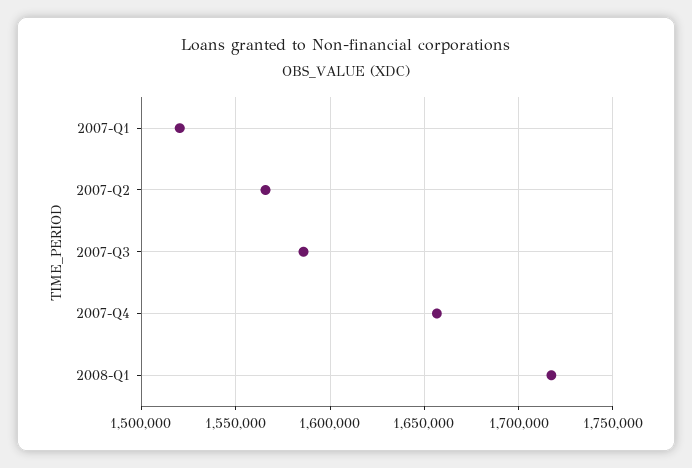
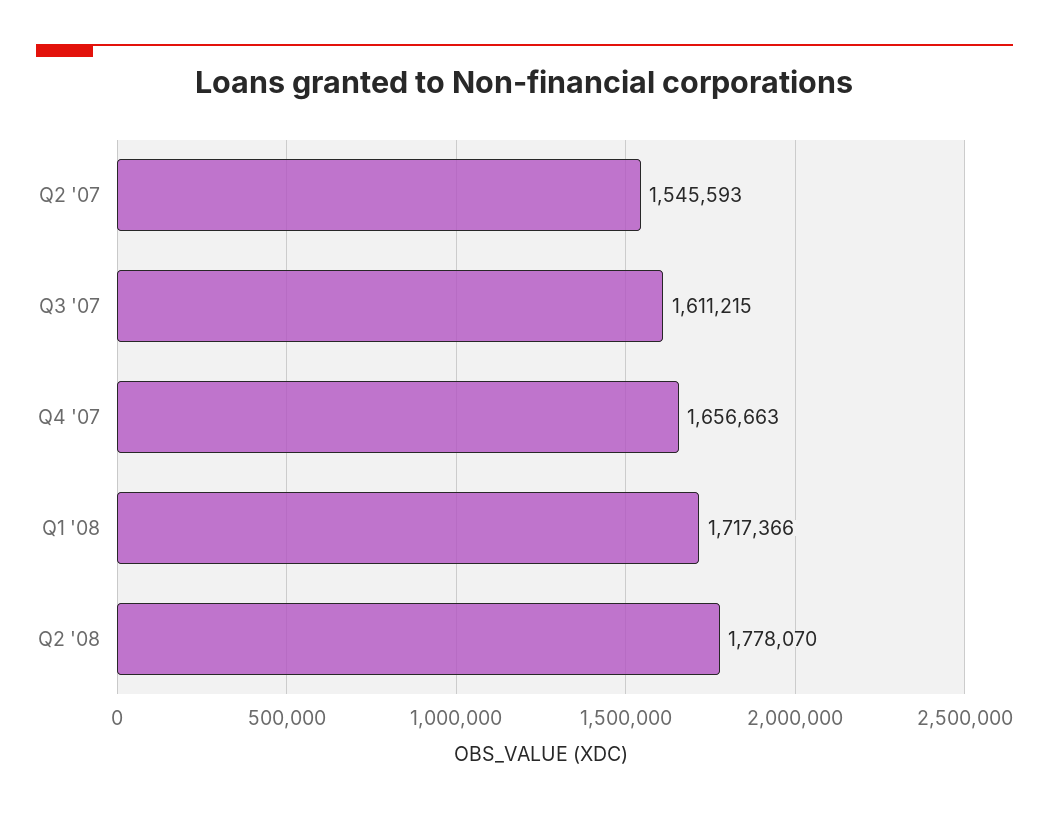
2007-Q1: 1520000 -> none
2007-Q2: 1565000 -> 1545593
2007-Q3: 1585000 -> 1611215
Q2 '08: none -> 1778070

